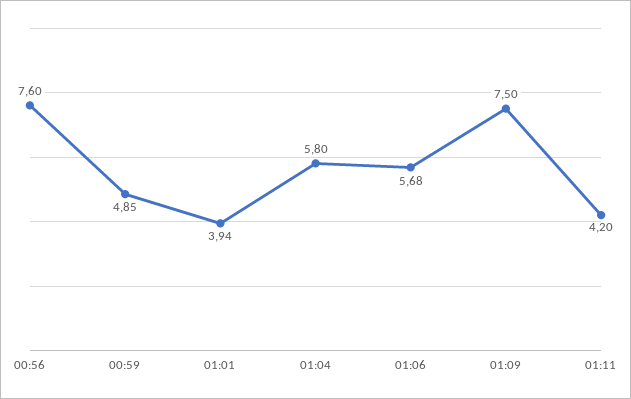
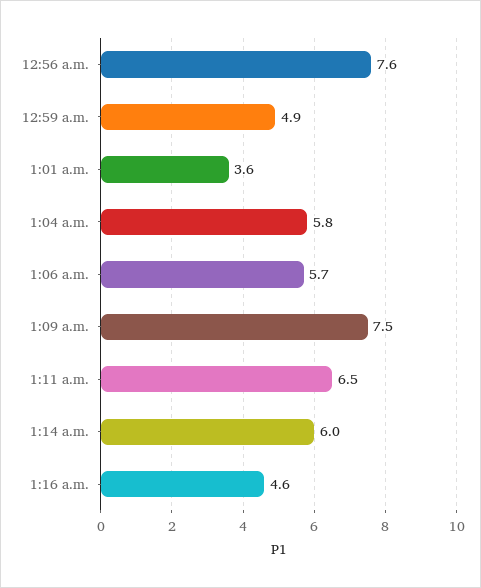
01:01: 3.94 -> 3.6
01:11: 4.2 -> 6.5
1:14 a.m.: none -> 6
1:16 a.m.: none -> 4.6

